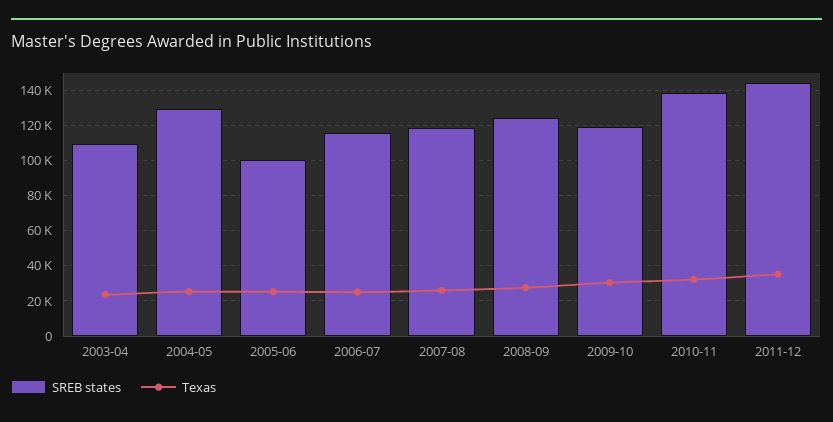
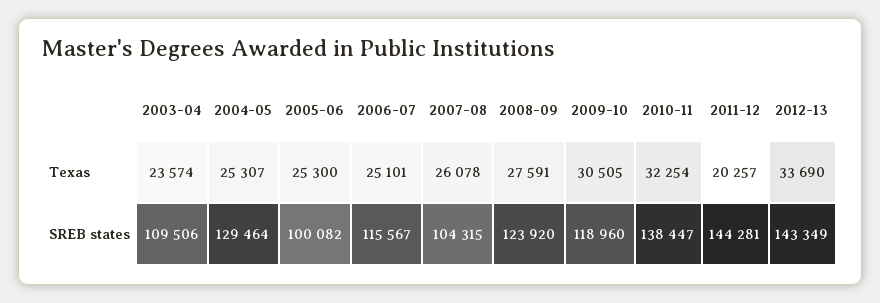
SREB states, 2007-08: 120000 -> 104315
Texas, 2011-12: 35000 -> 20257
Texas, 2012-13: none -> 33690
SREB states, 2012-13: none -> 143349

